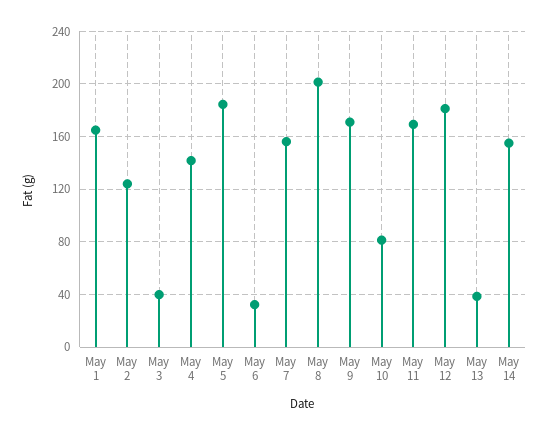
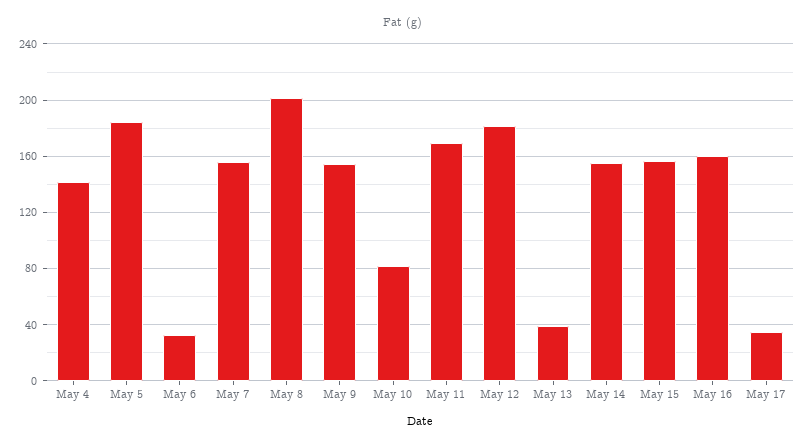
May 1: 165 -> none
May 2: 125 -> none
May 3: 40 -> none
May 9: 170 -> 155
May 15: none -> 155
May 16: none -> 160
May 17: none -> 35

